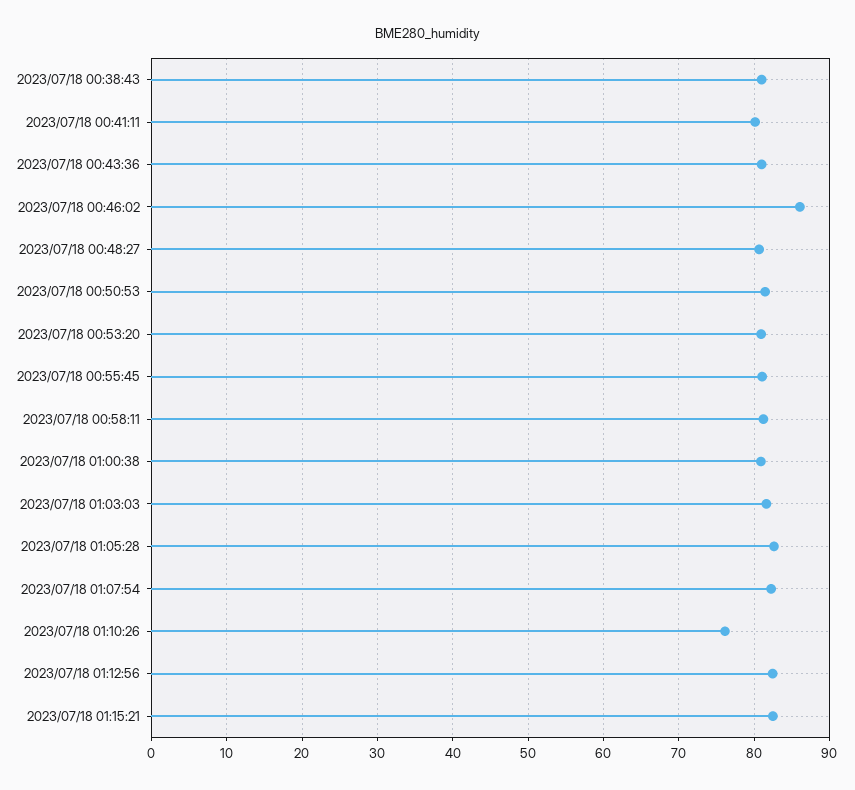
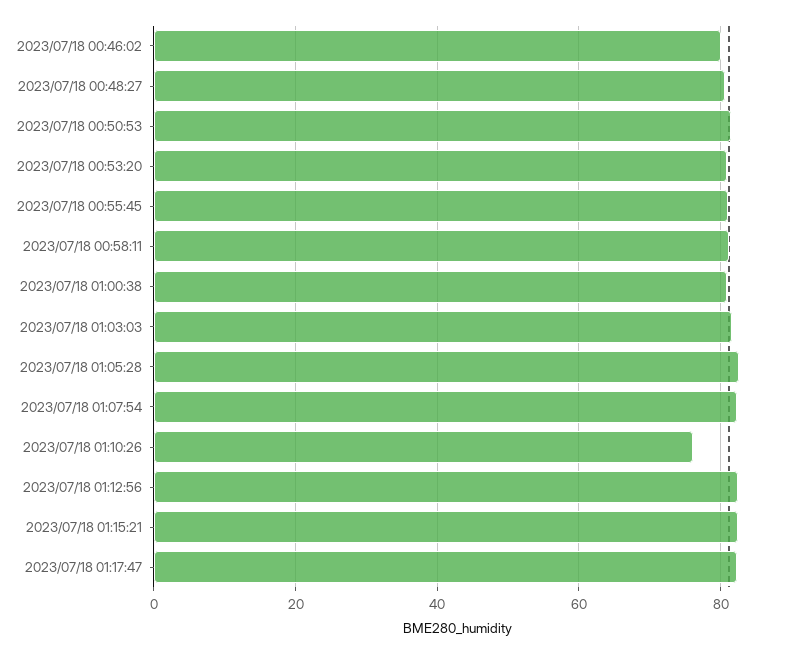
2023/07/18 00:38:43: 81 -> none
2023/07/18 00:41:11: 80 -> none
2023/07/18 00:43:36: 81 -> none
2023/07/18 00:46:02: 86 -> 80
2023/07/18 01:17:47: none -> 82

